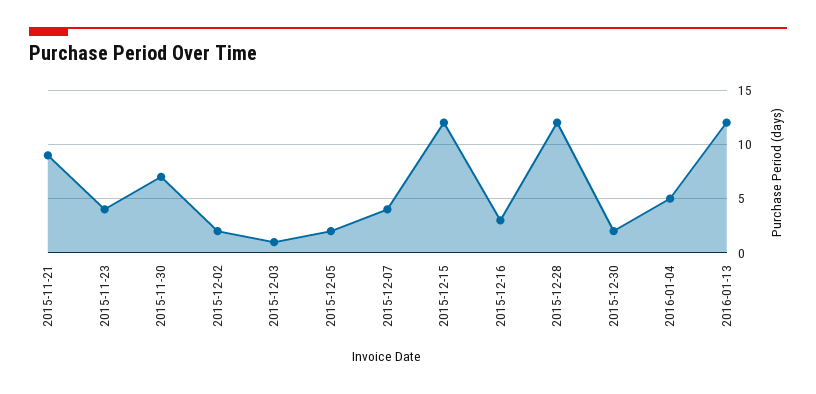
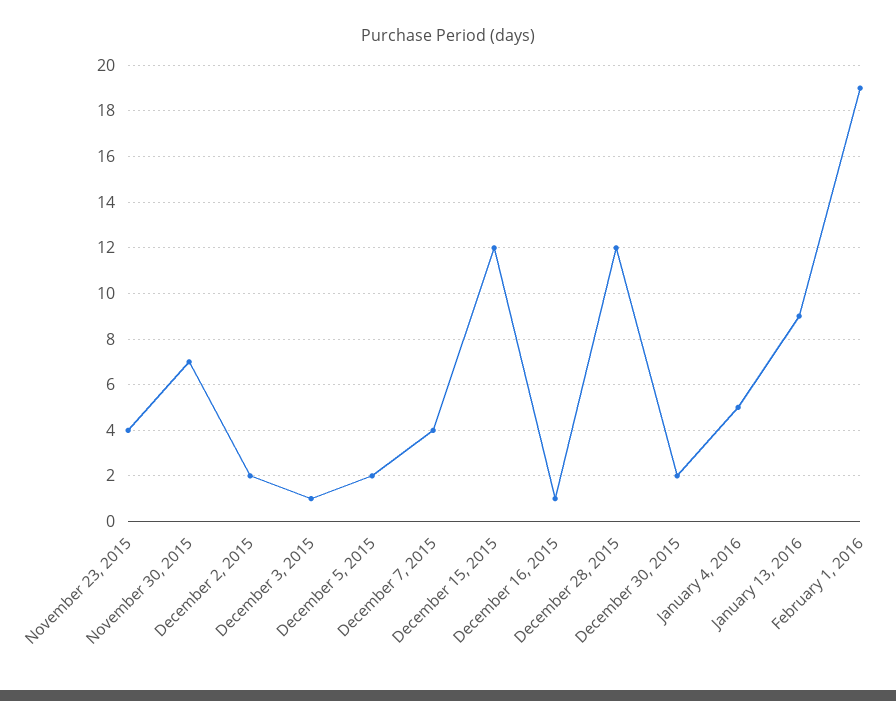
2015-11-21: 9 -> none
2015-12-16: 3 -> 1
2016-01-13: 12 -> 9
February 1, 2016: none -> 19

